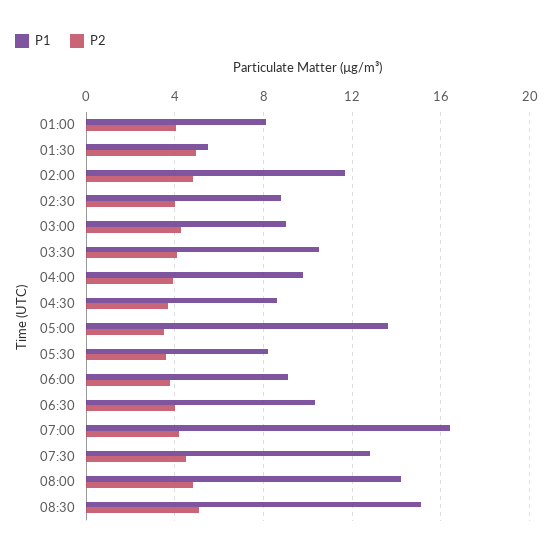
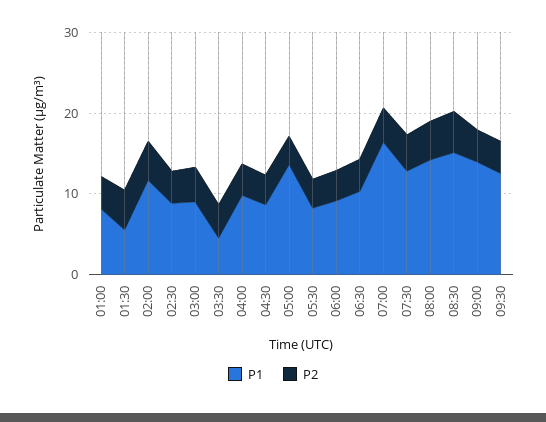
P1, 03:30: 10.5 -> 4
P1, 09:00: none -> 14
P2, 09:00: none -> 4
P1, 09:30: none -> 12
P2, 09:30: none -> 4

